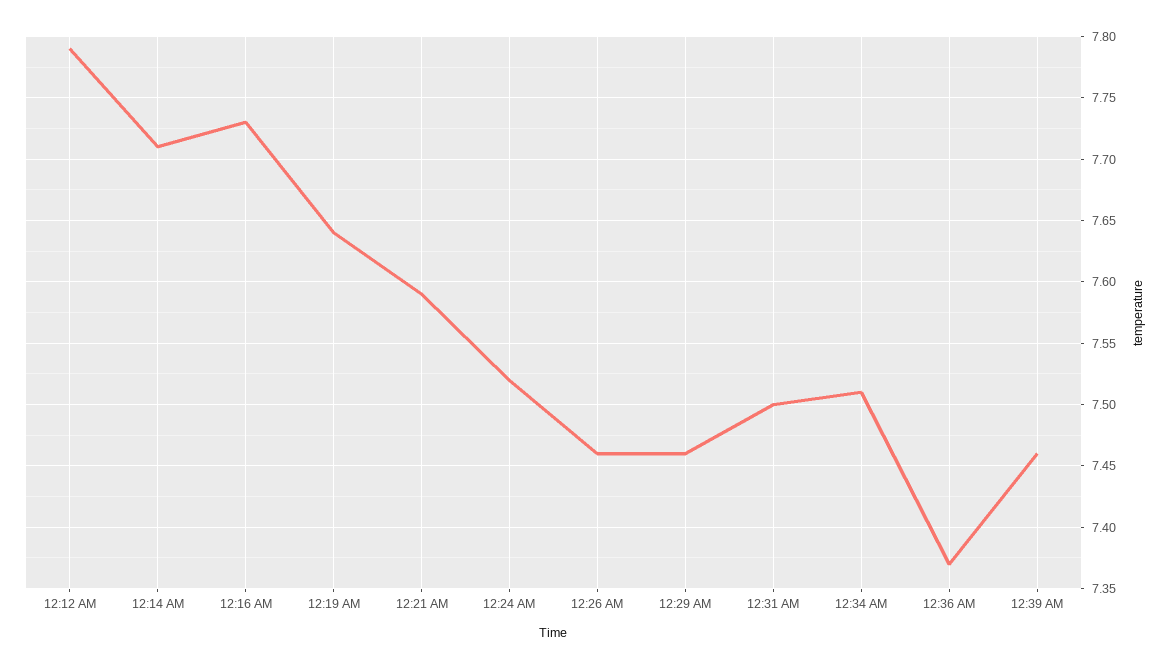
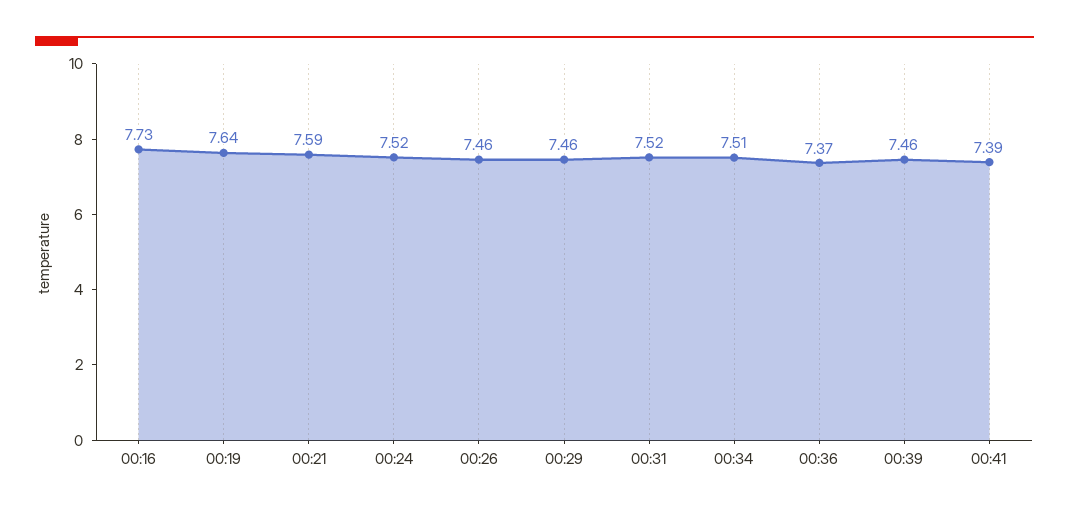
12:12 AM: 7.79 -> none
12:14 AM: 7.71 -> none
12:31 AM: 7.5 -> 7.52
00:41: none -> 7.39

